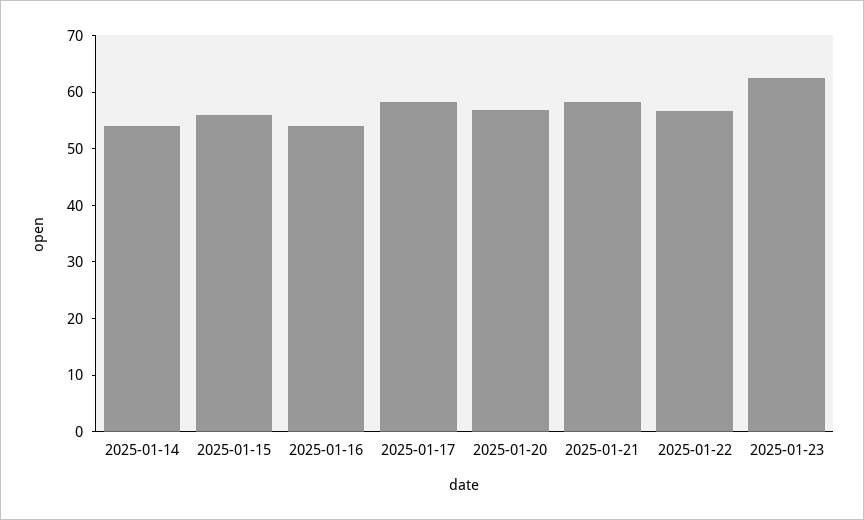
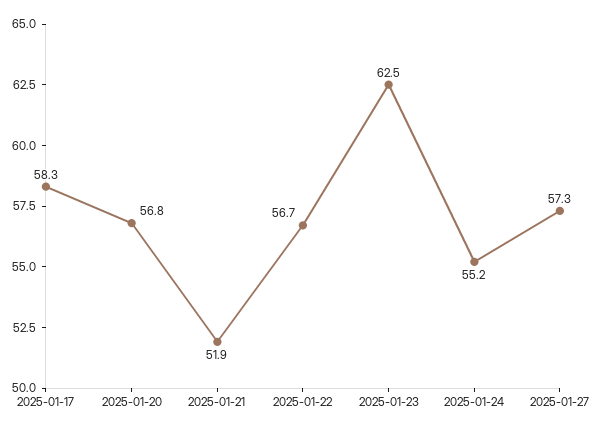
2025-01-14: 54 -> none
2025-01-15: 56 -> none
2025-01-16: 54 -> none
2025-01-21: 58 -> 51.9
2025-01-24: none -> 55.2
2025-01-27: none -> 57.3

